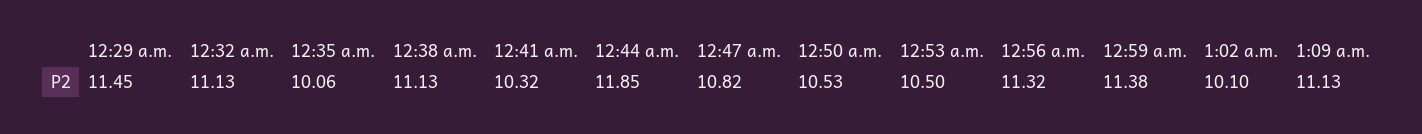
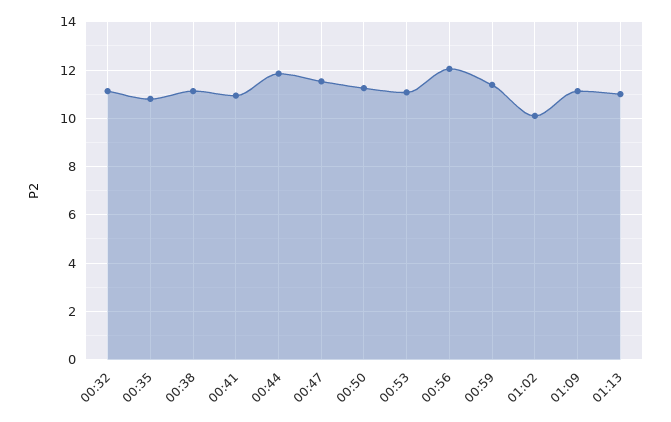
12:29 a.m.: 11.45 -> none
12:35 a.m.: 10.06 -> 10.75
12:41 a.m.: 10.32 -> 11
12:47 a.m.: 10.82 -> 11.5
12:50 a.m.: 10.53 -> 11.25
12:53 a.m.: 10.5 -> 11
12:56 a.m.: 11.32 -> 12
01:13: none -> 11

